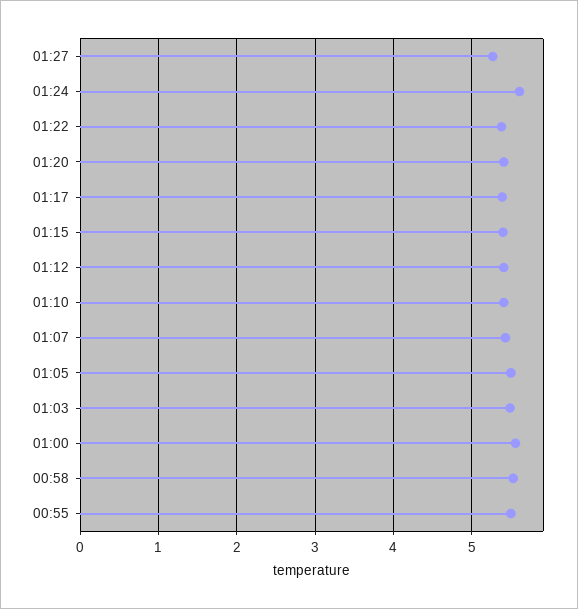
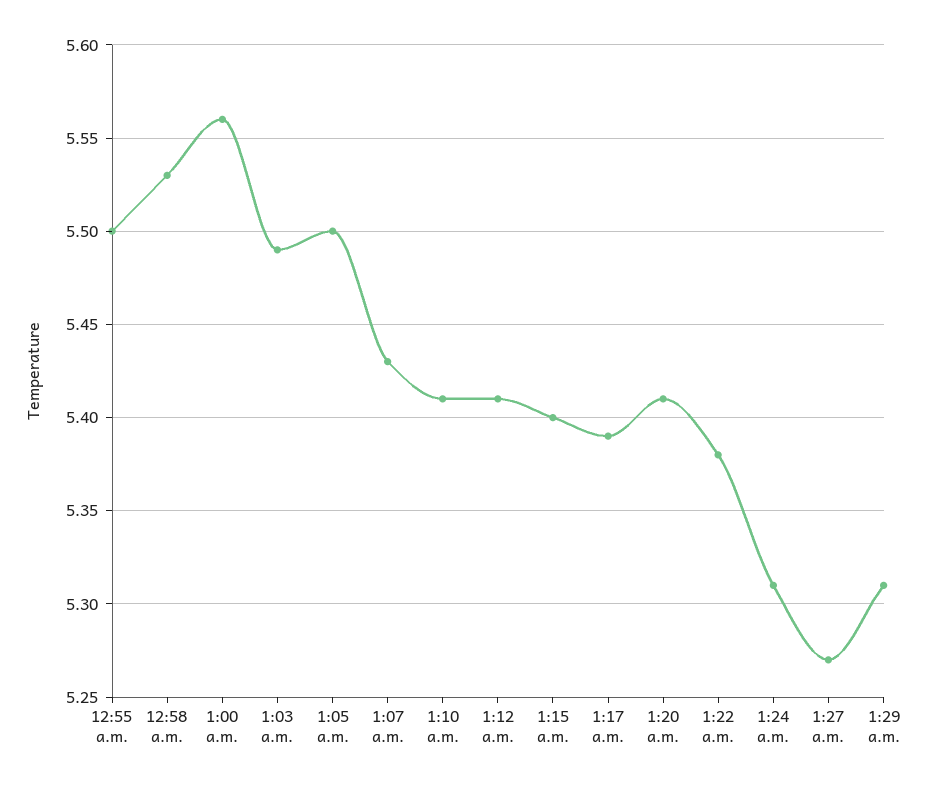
01:24: 5.6 -> 5.31
1:29 a.m.: none -> 5.31

